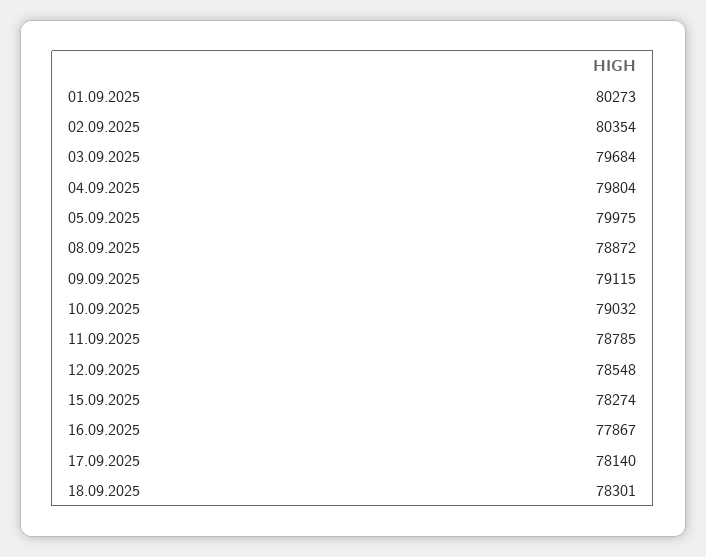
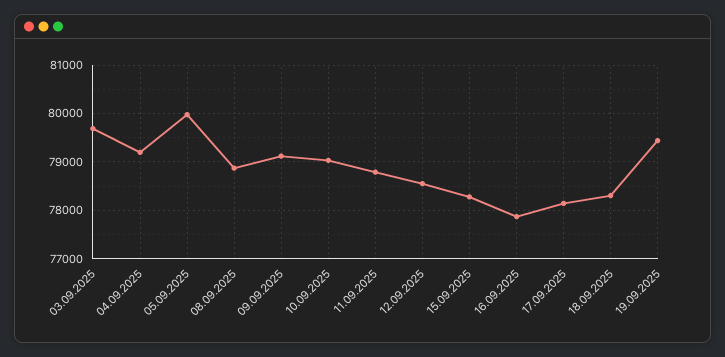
01.09.2025: 80273 -> none
02.09.2025: 80354 -> none
04.09.2025: 79804 -> 79200
19.09.2025: none -> 79400

